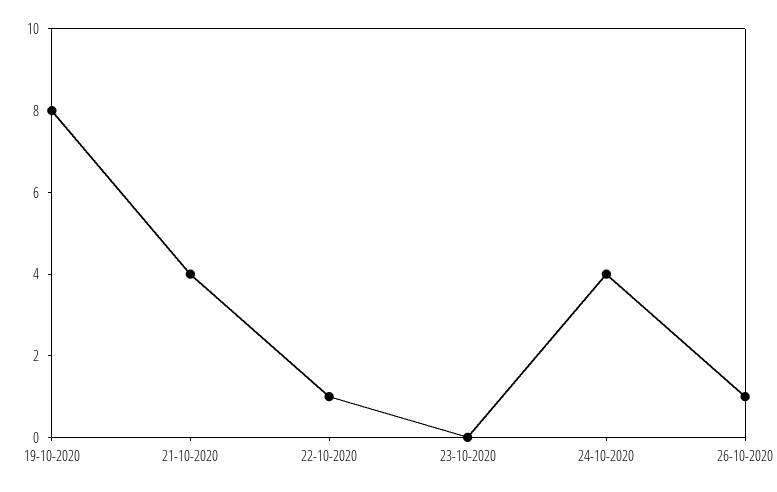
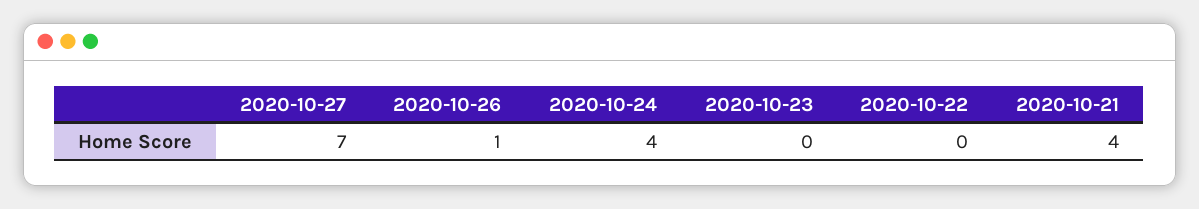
19-10-2020: 8 -> none
22-10-2020: 1 -> 0
2020-10-27: none -> 7

